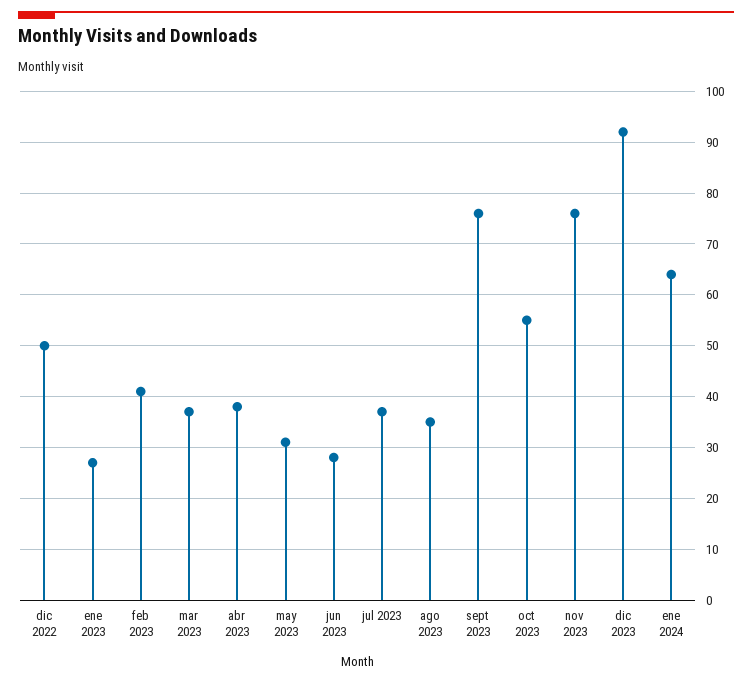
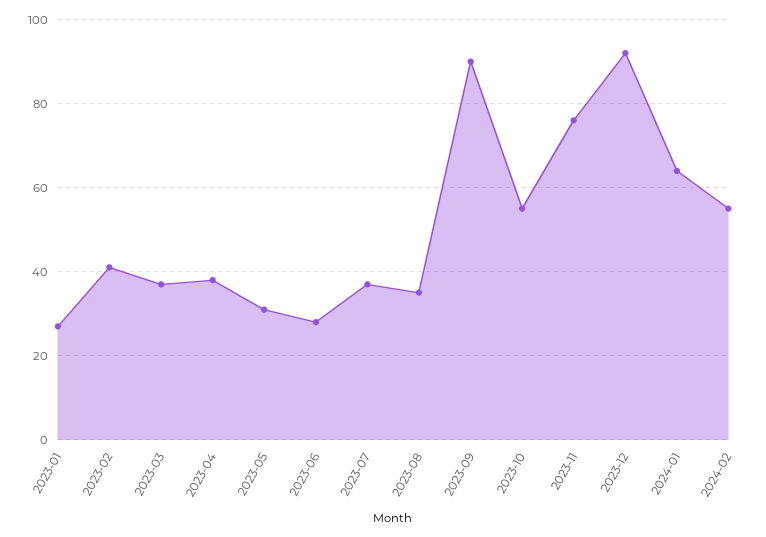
dic 2022: 50 -> none
sept 2023: 75 -> 90
2024-02: none -> 55

